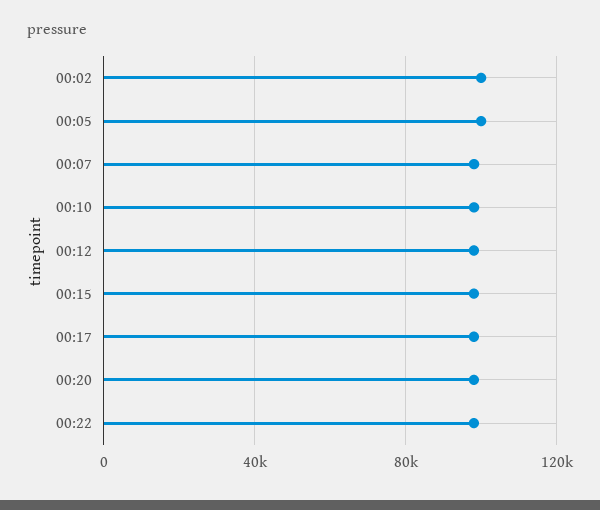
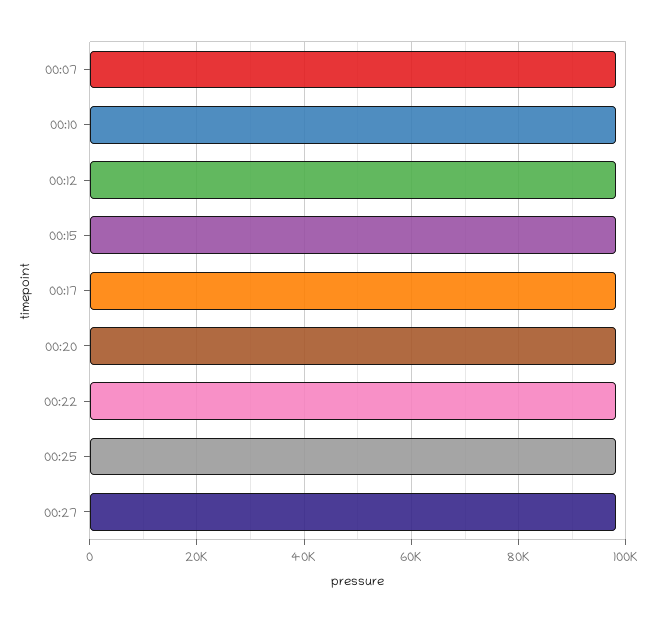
00:02: 100000 -> none
00:05: 100000 -> none
00:25: none -> 98000
00:27: none -> 98000

